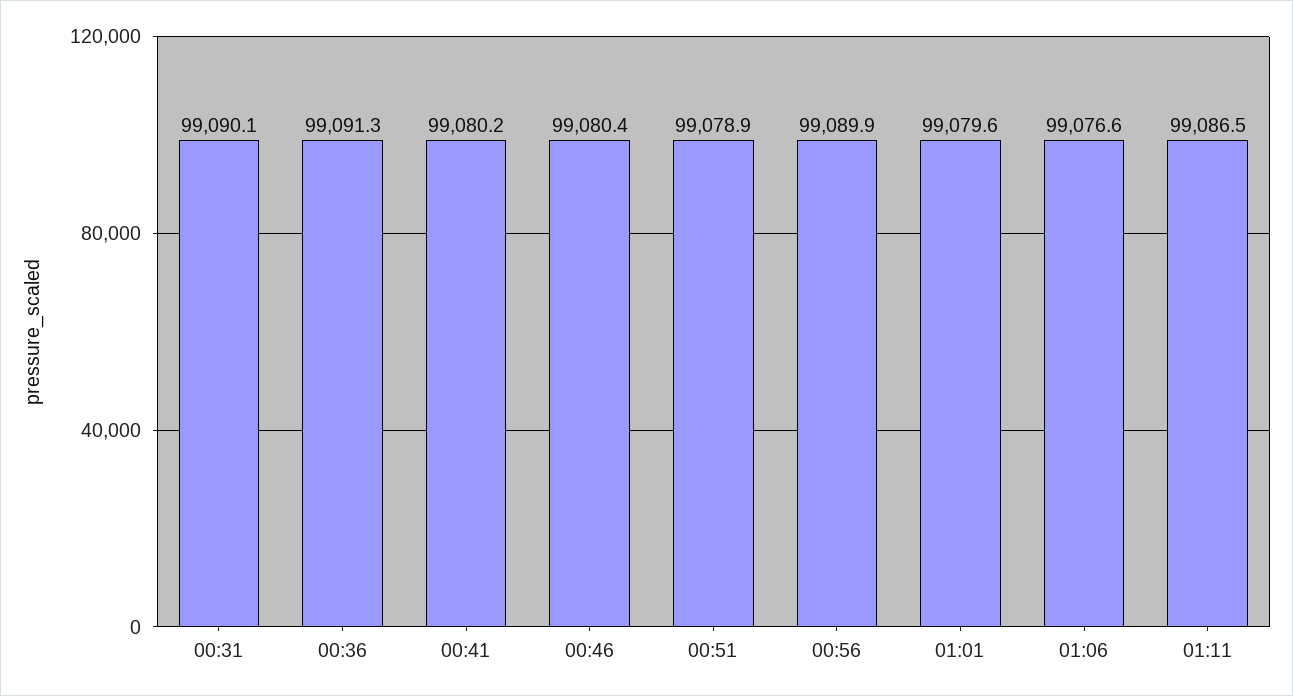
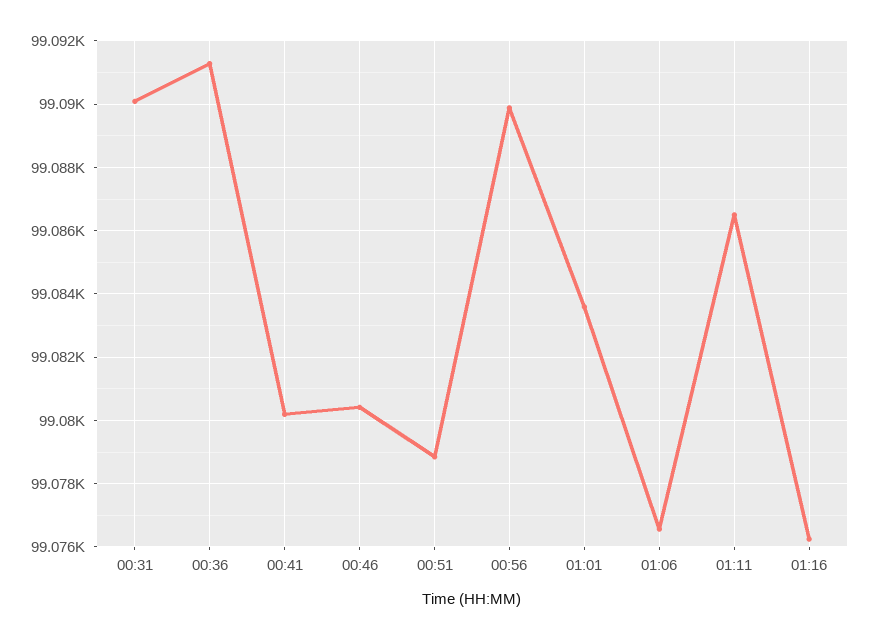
01:01: 99079.6 -> 99083.6
01:16: none -> 99076.2

